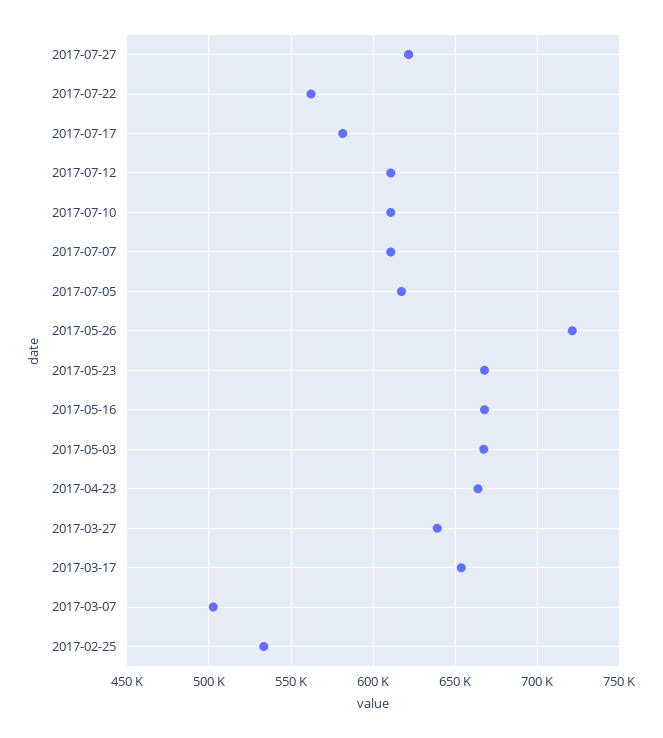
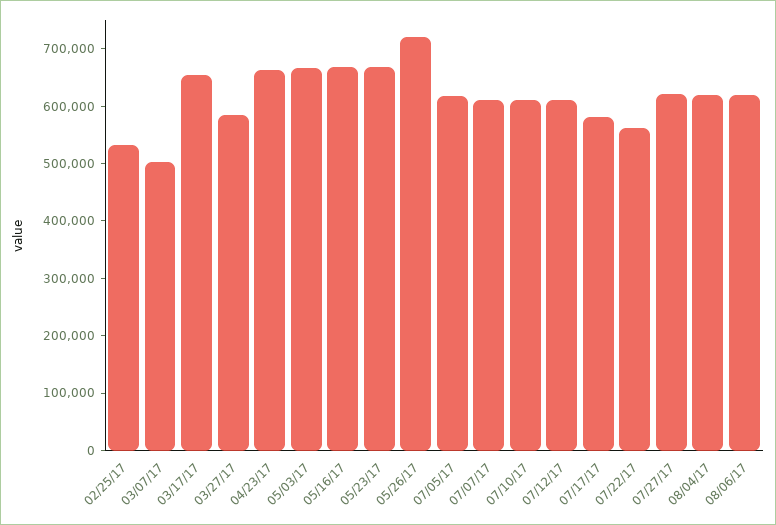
2017-03-27: 640000 -> 580000
08/04/17: none -> 620000
08/06/17: none -> 620000

